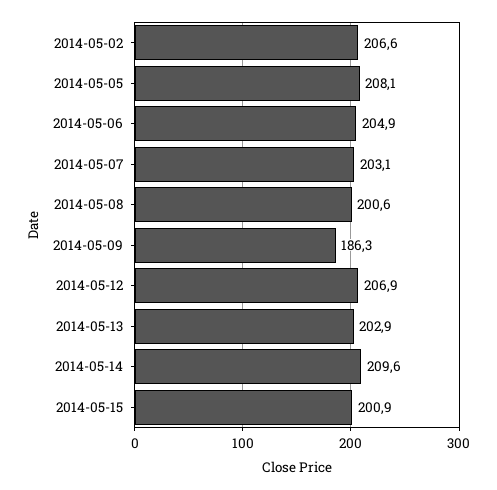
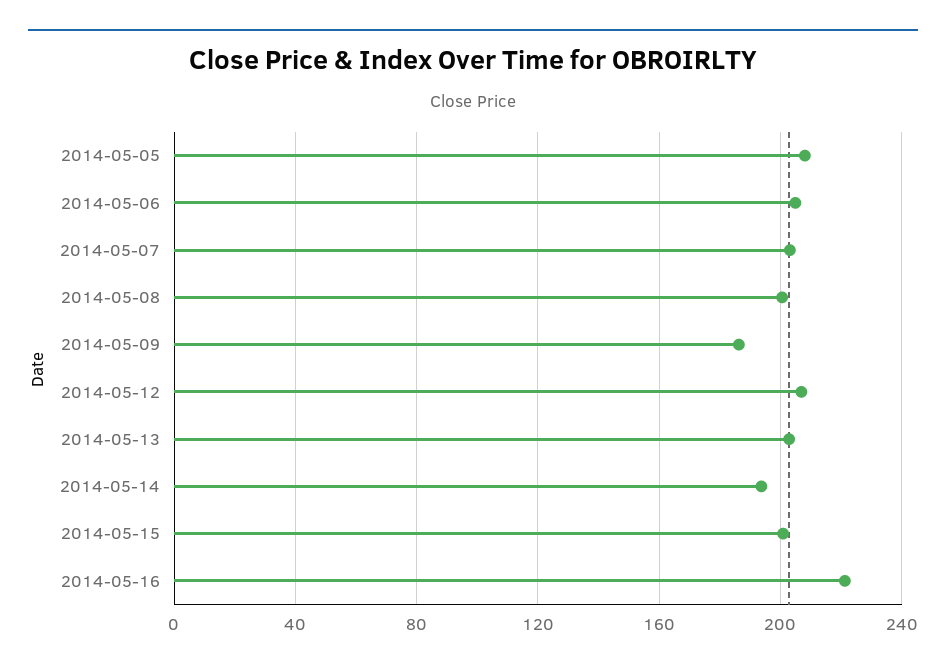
2014-05-02: 206.6 -> none
2014-05-14: 209.6 -> 195
2014-05-16: none -> 220

